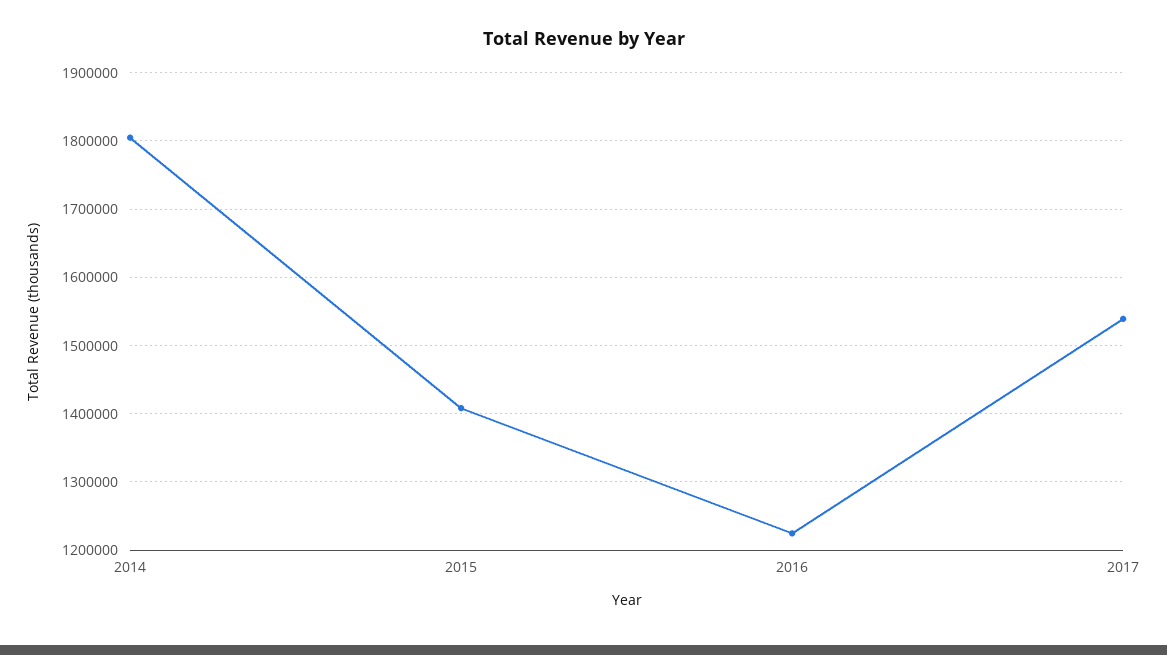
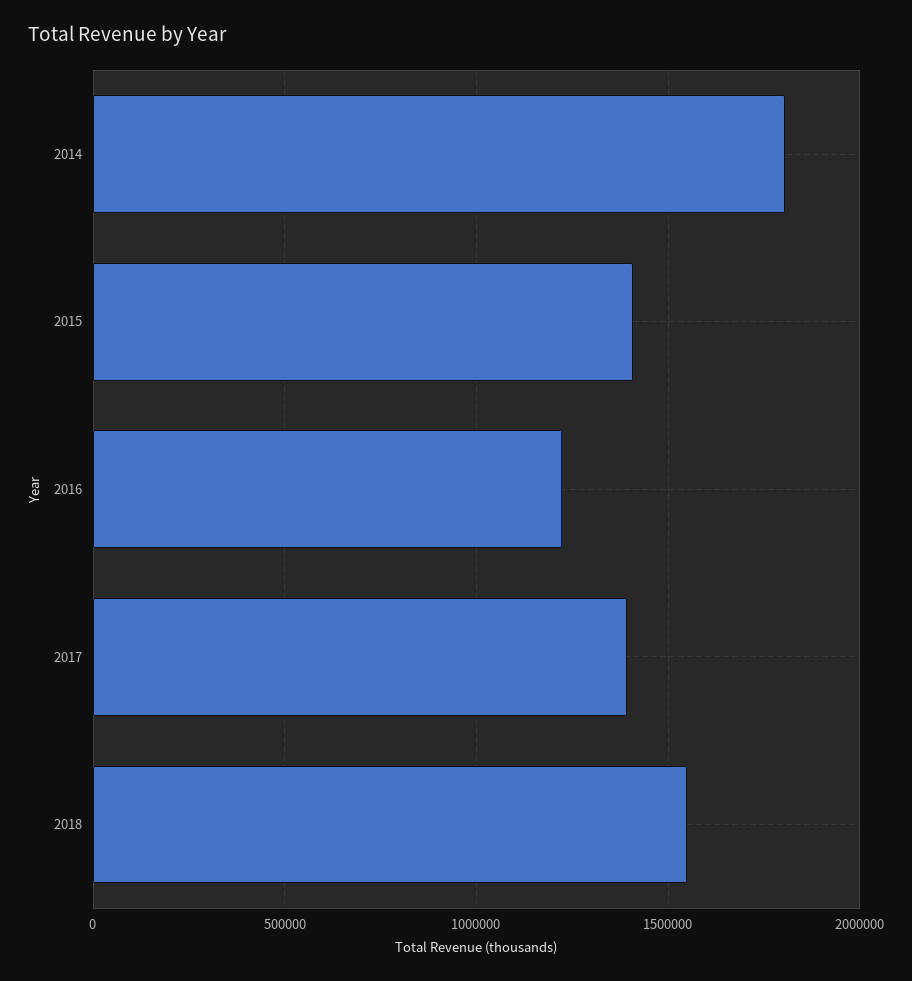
2017: 1540000 -> 1400000
2018: none -> 1550000

